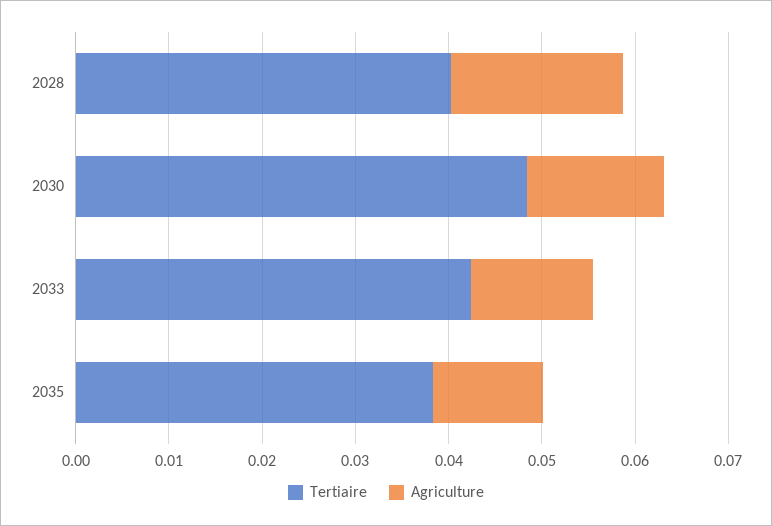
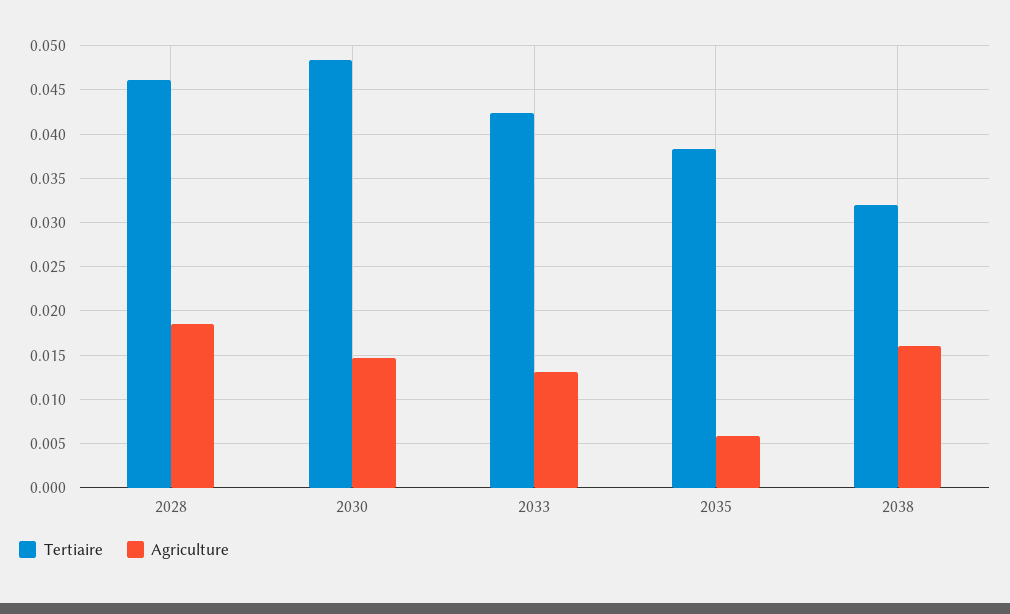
Tertiaire, 2028: 0.04 -> 0.046
Agriculture, 2035: 0.012 -> 0.006
Tertiaire, 2038: none -> 0.032
Agriculture, 2038: none -> 0.016

